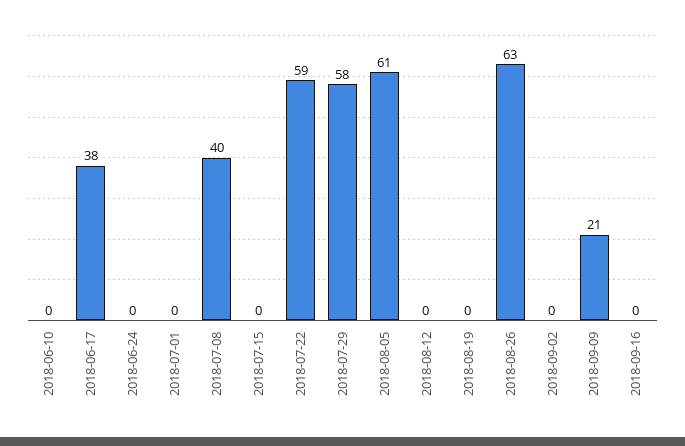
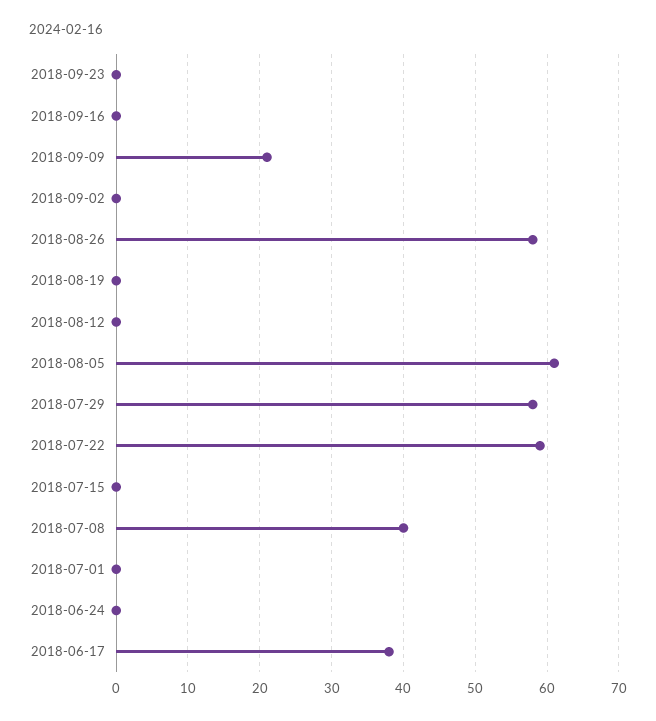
2018-06-10: 0 -> none
2018-08-26: 63 -> 58
2018-09-23: none -> 0

